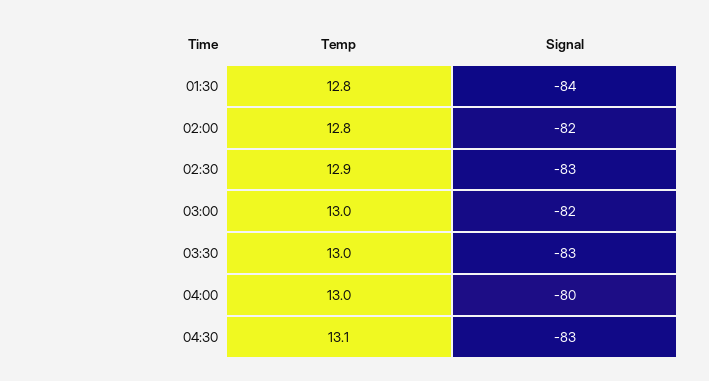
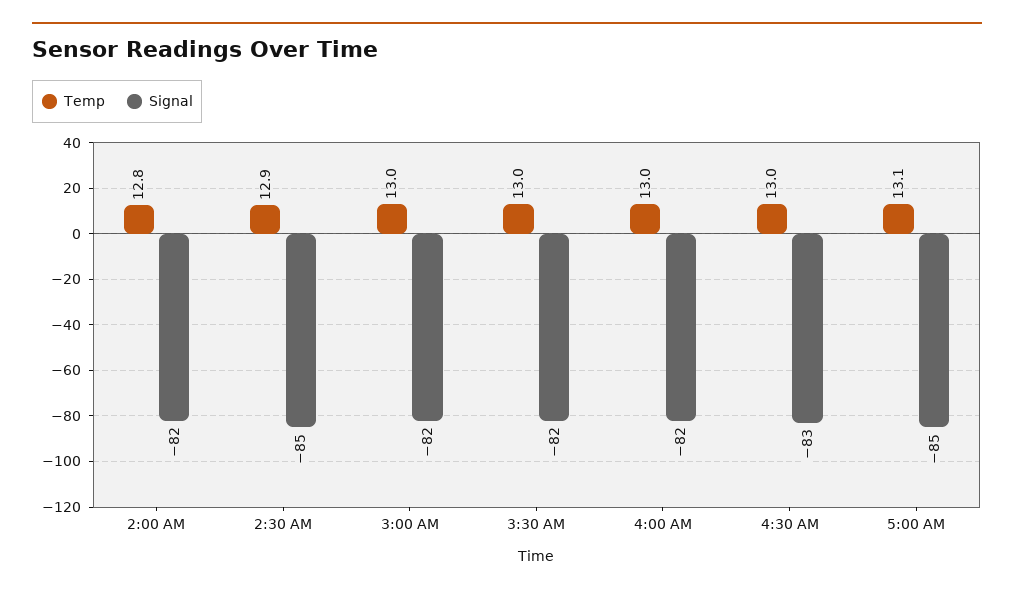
Temp, 01:30: 12.8 -> none
Signal, 01:30: -84 -> none
Signal, 02:30: -83 -> -85
Signal, 03:30: -83 -> -82
Signal, 04:00: -80 -> -82
Temp, 04:30: 13.1 -> 13
Temp, 5:00 AM: none -> 13.1
Signal, 5:00 AM: none -> -85

